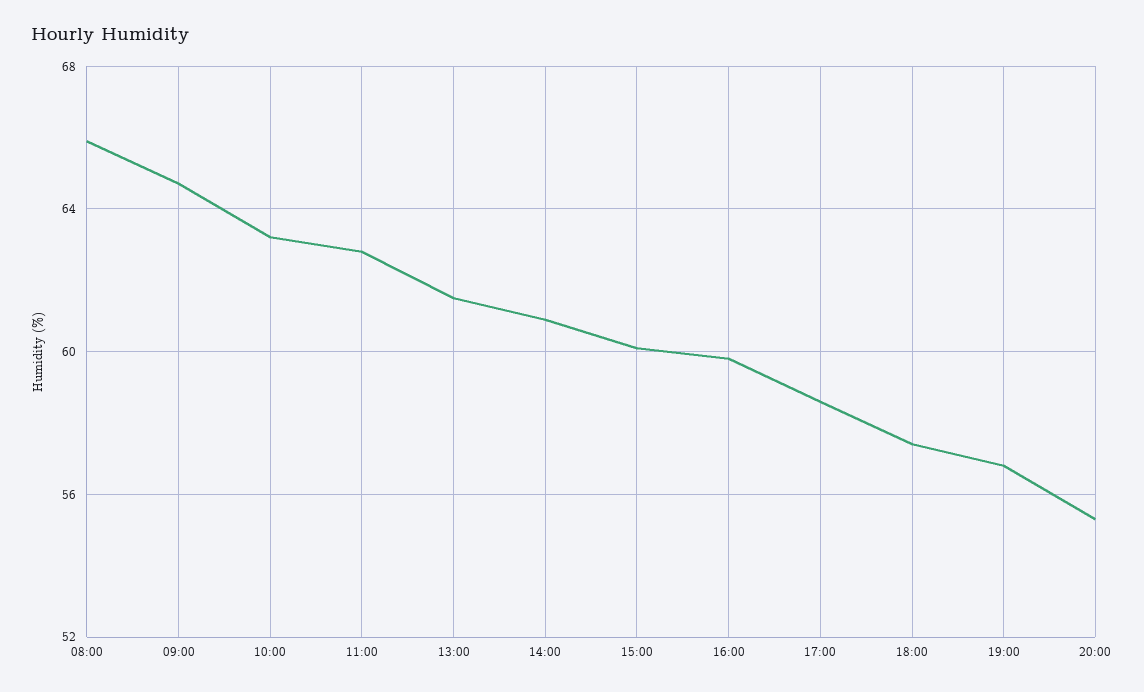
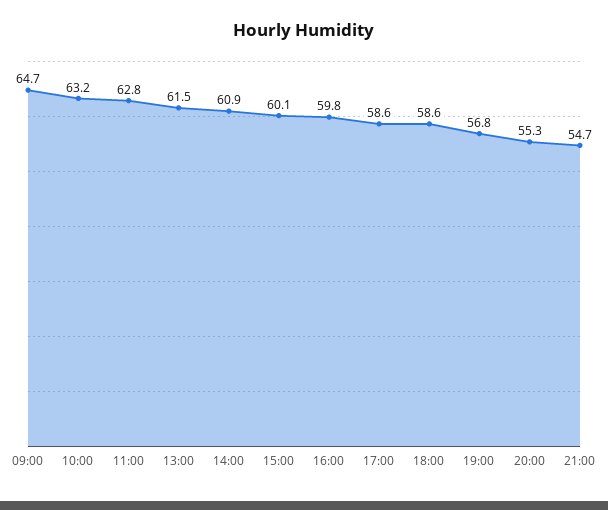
08:00: 66 -> none
18:00: 57.5 -> 58.6
21:00: none -> 54.7

